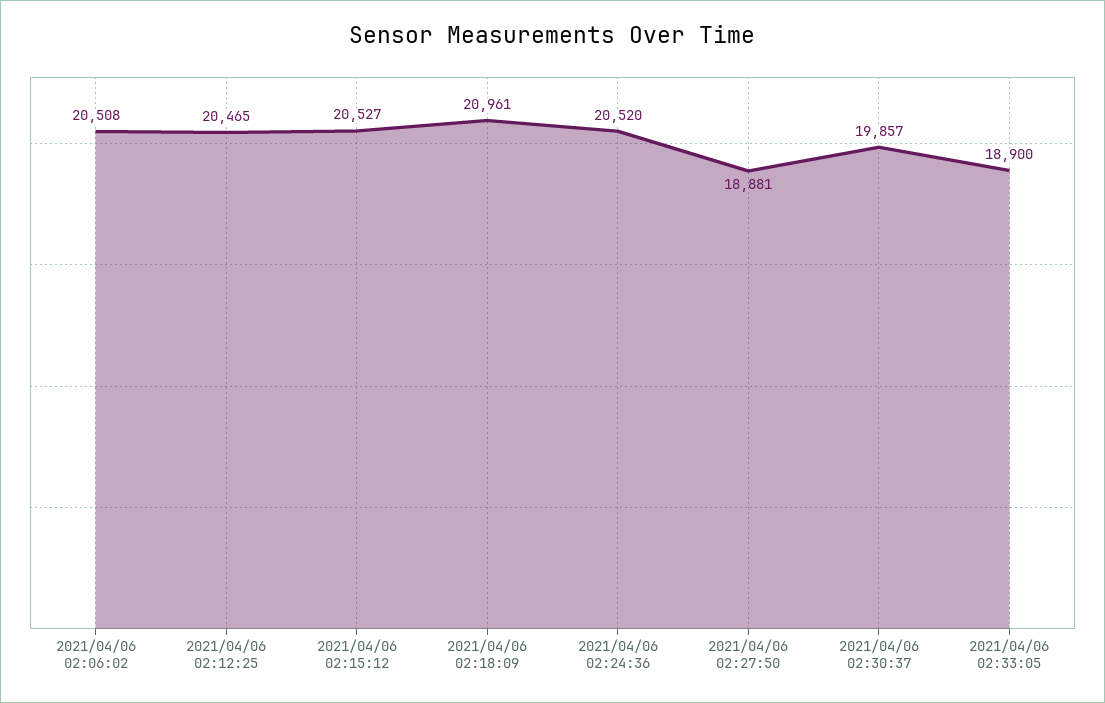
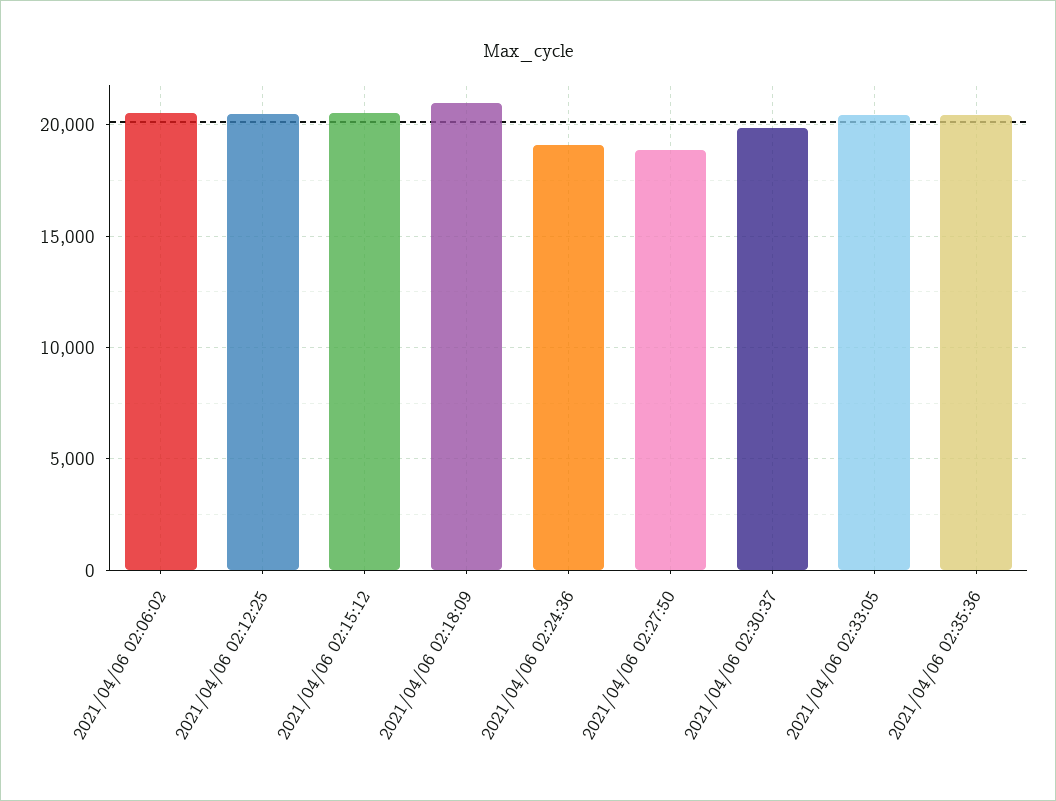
2021/04/06 02:24:36: 20520 -> 19000
2021/04/06 02:33:05: 18900 -> 20500
2021/04/06 02:35:36: none -> 20500

